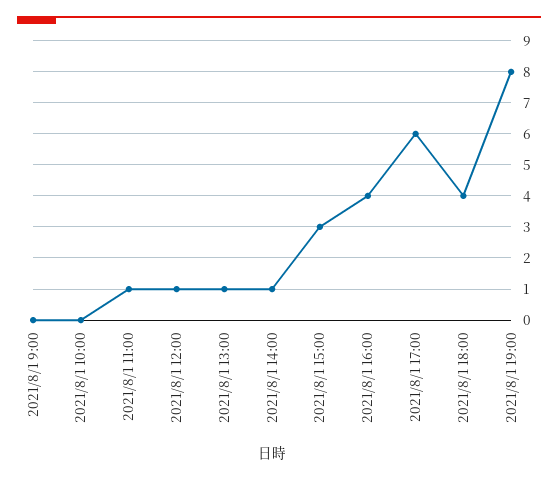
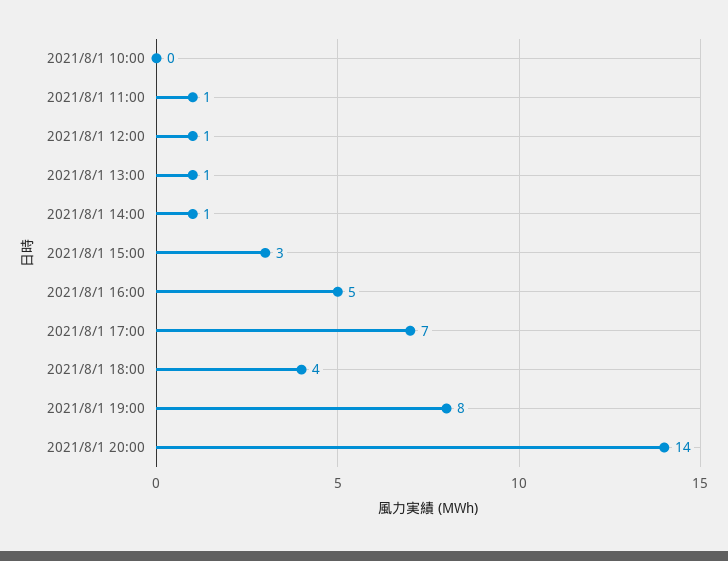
2021/8/1 9:00: 0 -> none
2021/8/1 16:00: 4 -> 5
2021/8/1 17:00: 6 -> 7
2021/8/1 20:00: none -> 14

